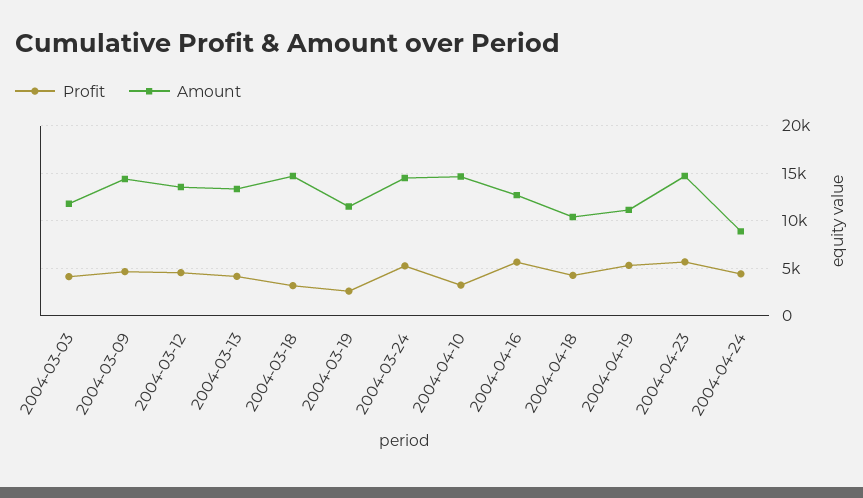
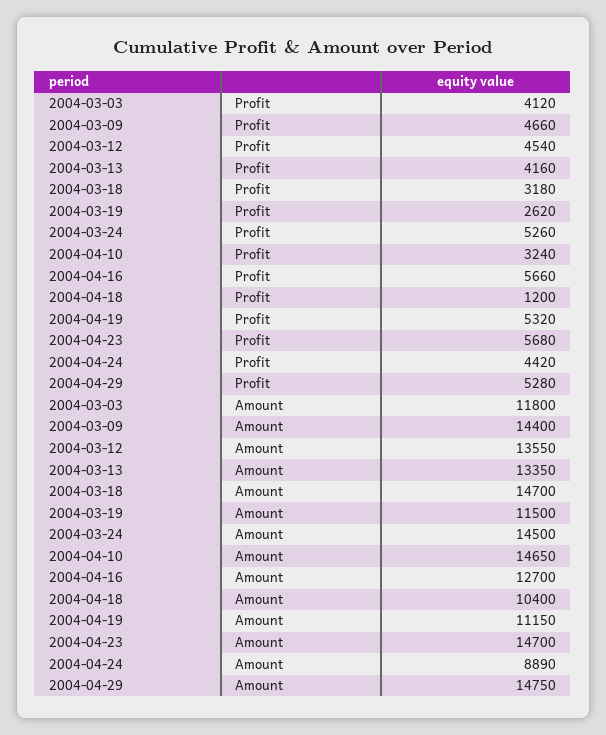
Profit, 2004-04-18: 4000 -> 1200
Profit, 2004-04-29: none -> 5280
Amount, 2004-04-29: none -> 14750

